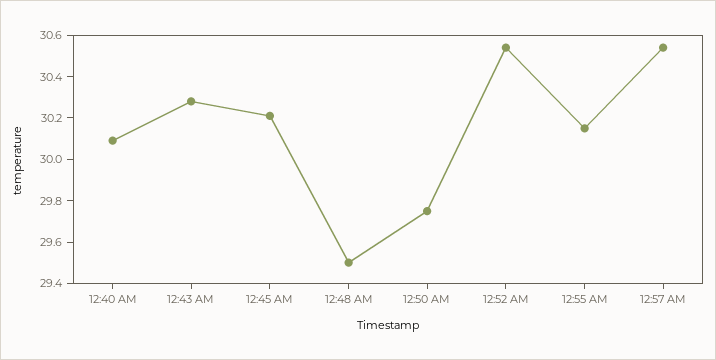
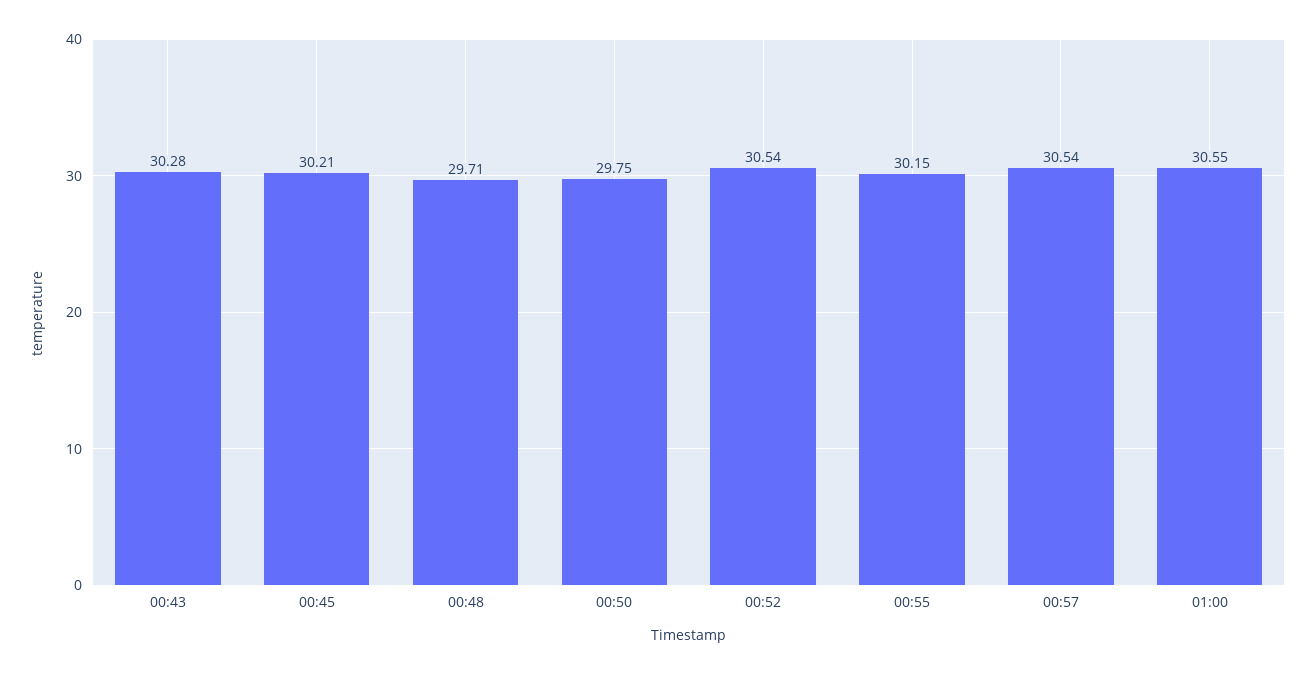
12:40 AM: 30.1 -> none
12:48 AM: 29.5 -> 29.71
01:00: none -> 30.55

